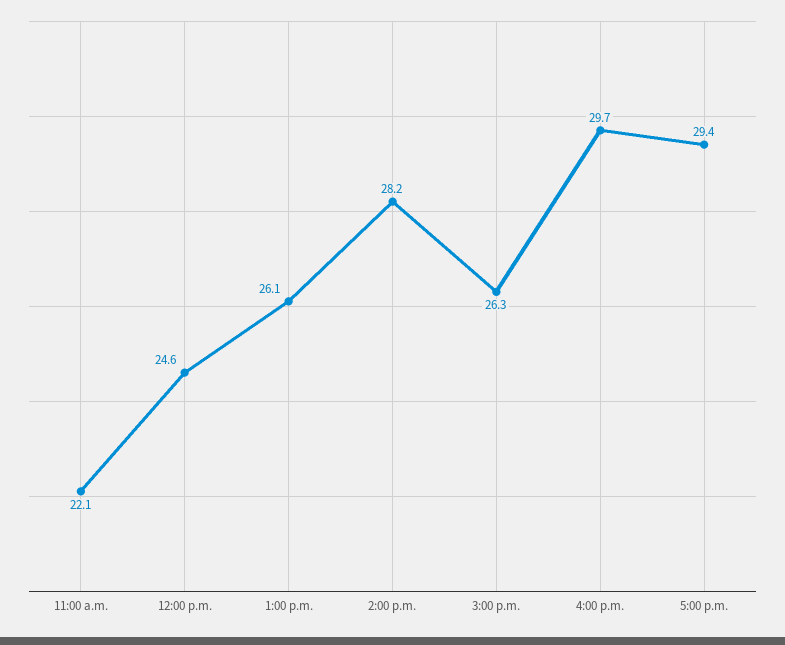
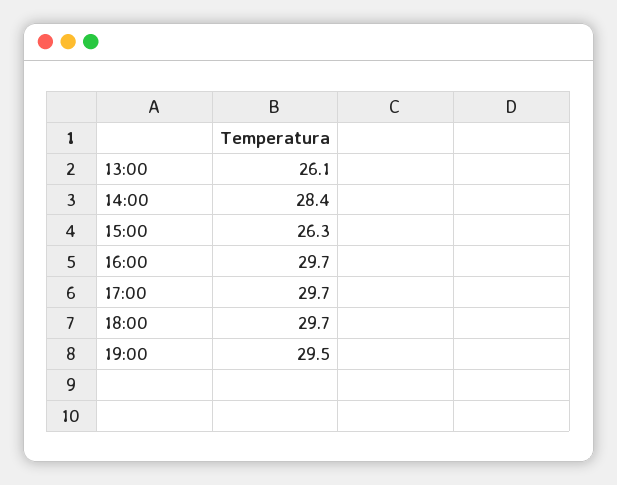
11:00 a.m.: 22.1 -> none
12:00 p.m.: 24.6 -> none
2:00 p.m.: 28.2 -> 28.4
5:00 p.m.: 29.4 -> 29.7
18:00: none -> 29.7
19:00: none -> 29.5

